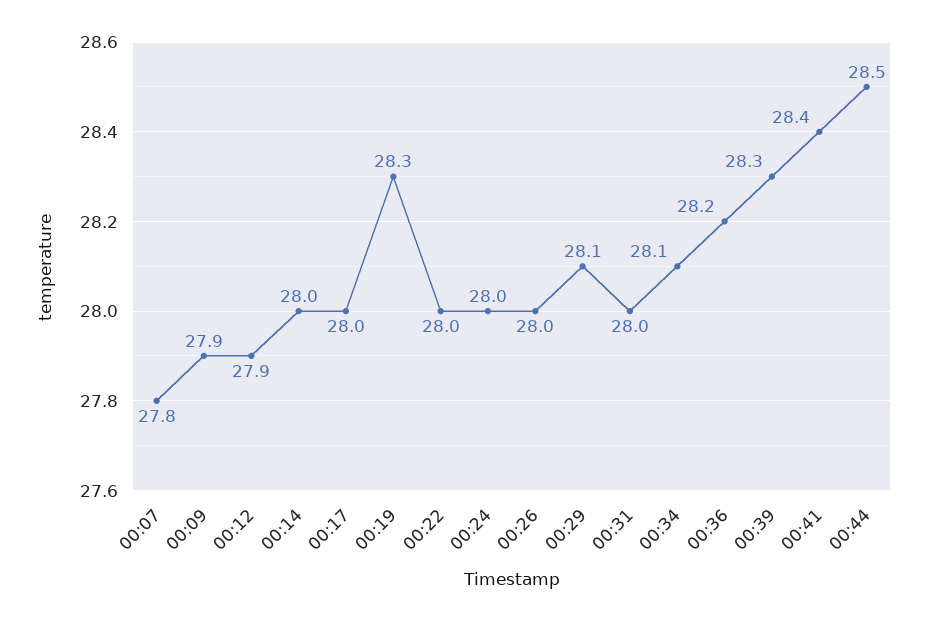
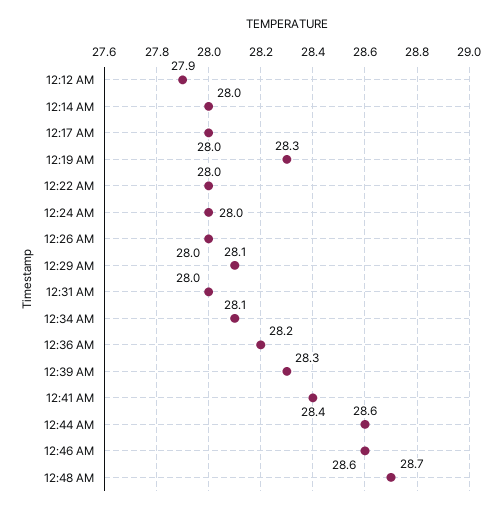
00:07: 27.8 -> none
00:09: 27.9 -> none
00:44: 28.5 -> 28.6
12:46 AM: none -> 28.6
12:48 AM: none -> 28.7

